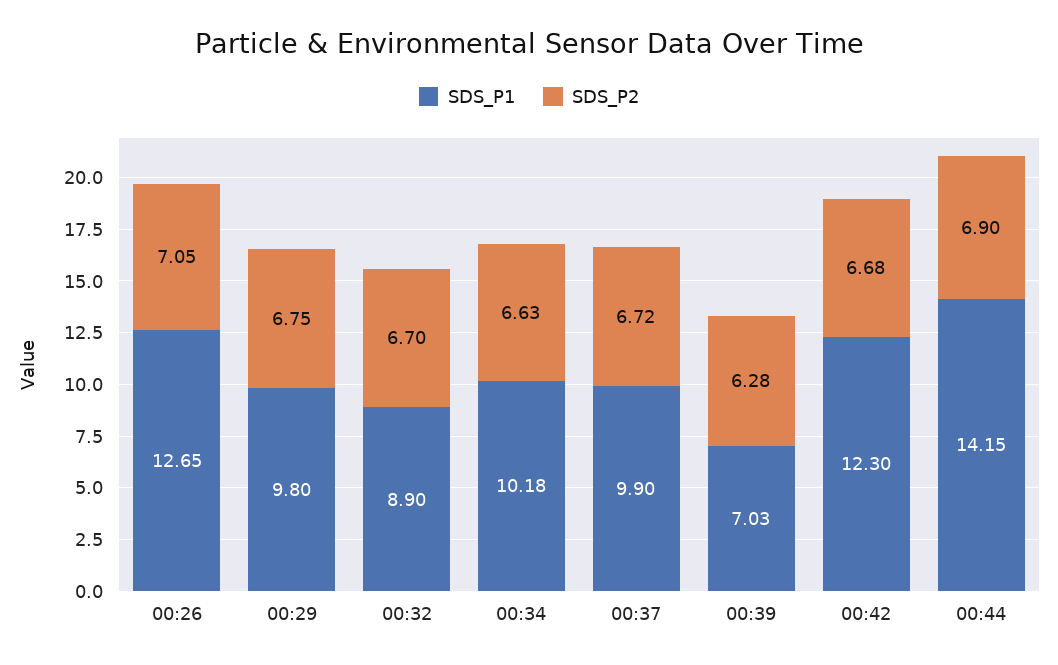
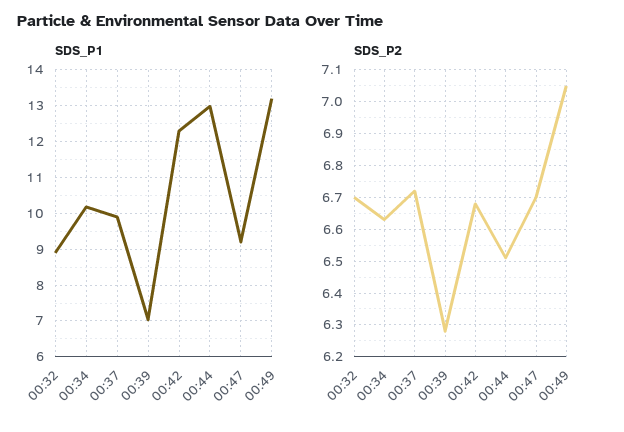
SDS_P1, 00:26: 12.65 -> none
SDS_P2, 00:26: 7.05 -> none
SDS_P1, 00:29: 9.8 -> none
SDS_P2, 00:29: 6.75 -> none
SDS_P1, 00:44: 14.15 -> 13
SDS_P2, 00:44: 6.9 -> 6.5
SDS_P1, 00:47: none -> 9.2
SDS_P1, 00:49: none -> 13.2
SDS_P2, 00:47: none -> 6.7
SDS_P2, 00:49: none -> 7.05

